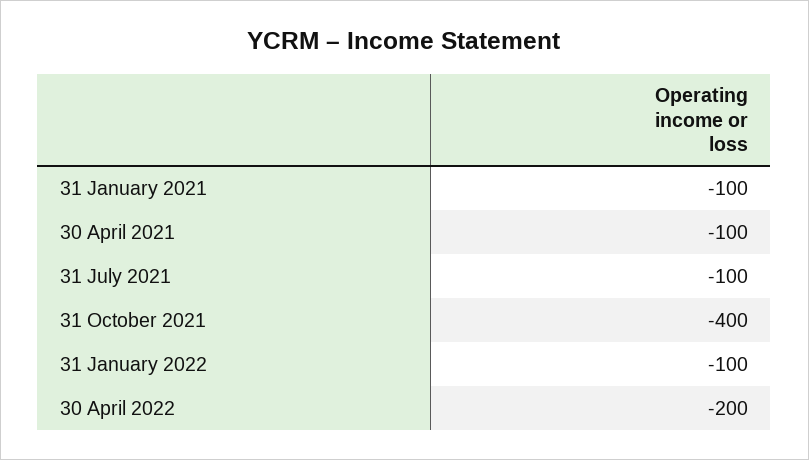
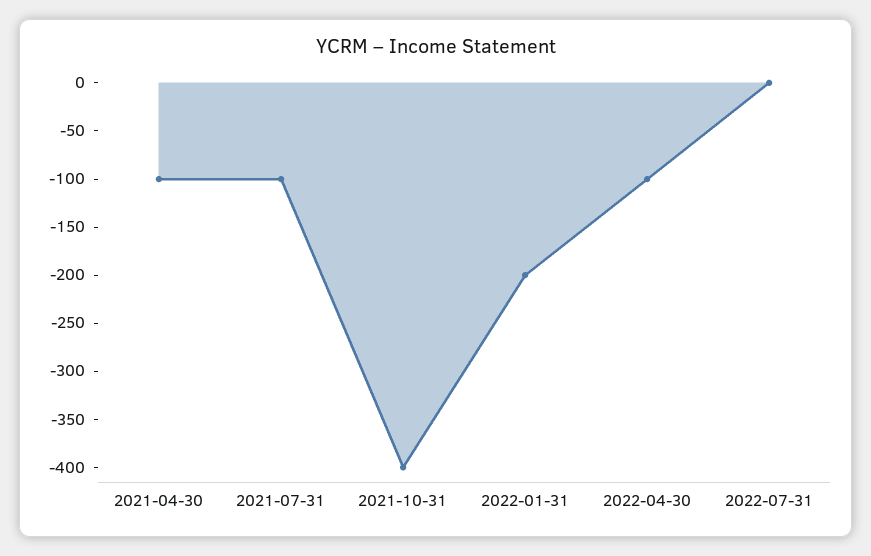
31 January 2021: -100 -> none
31 January 2022: -100 -> -200
30 April 2022: -200 -> -100
2022-07-31: none -> 0

